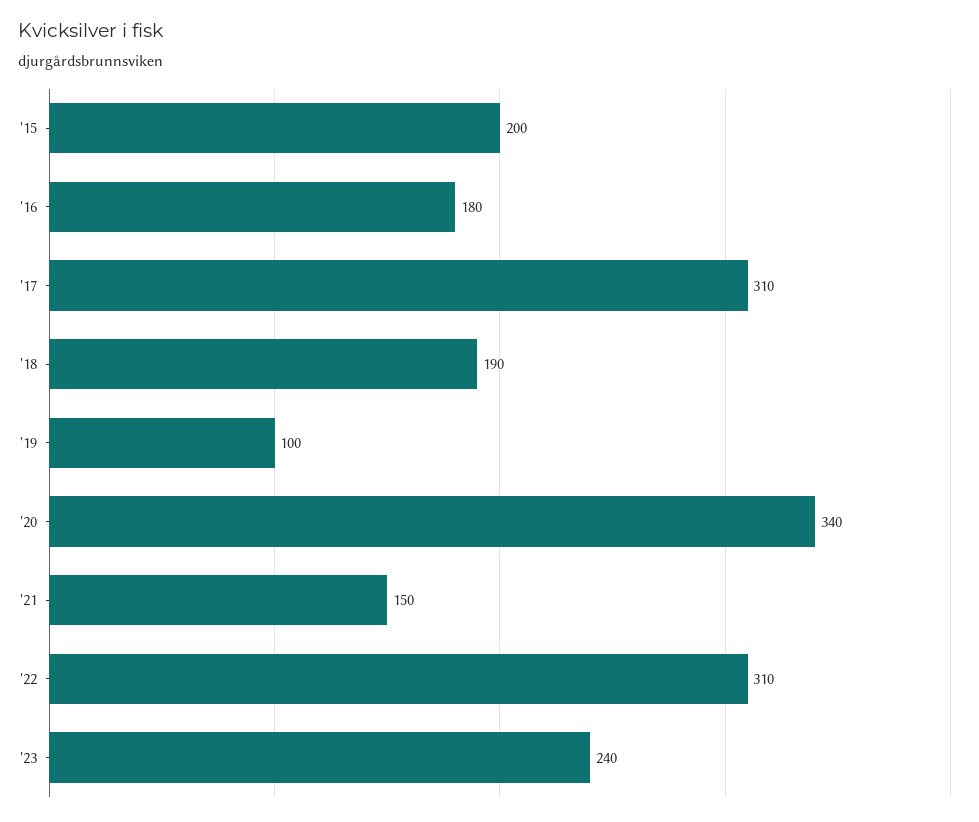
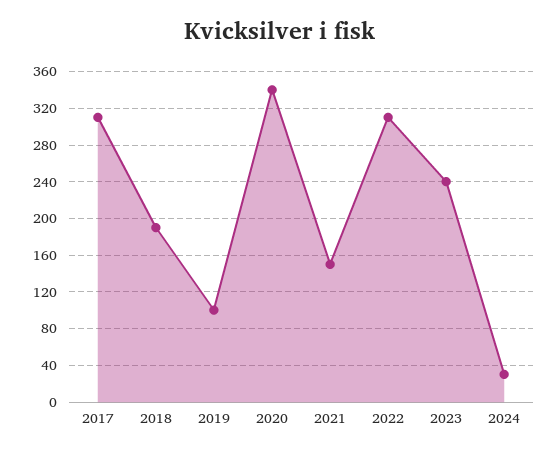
'15: 200 -> none
'16: 180 -> none
2024: none -> 30

